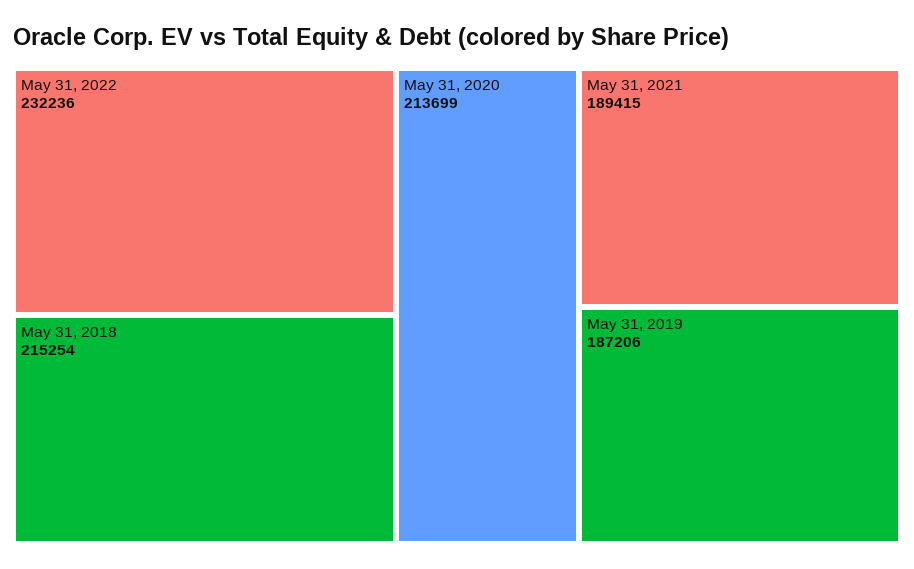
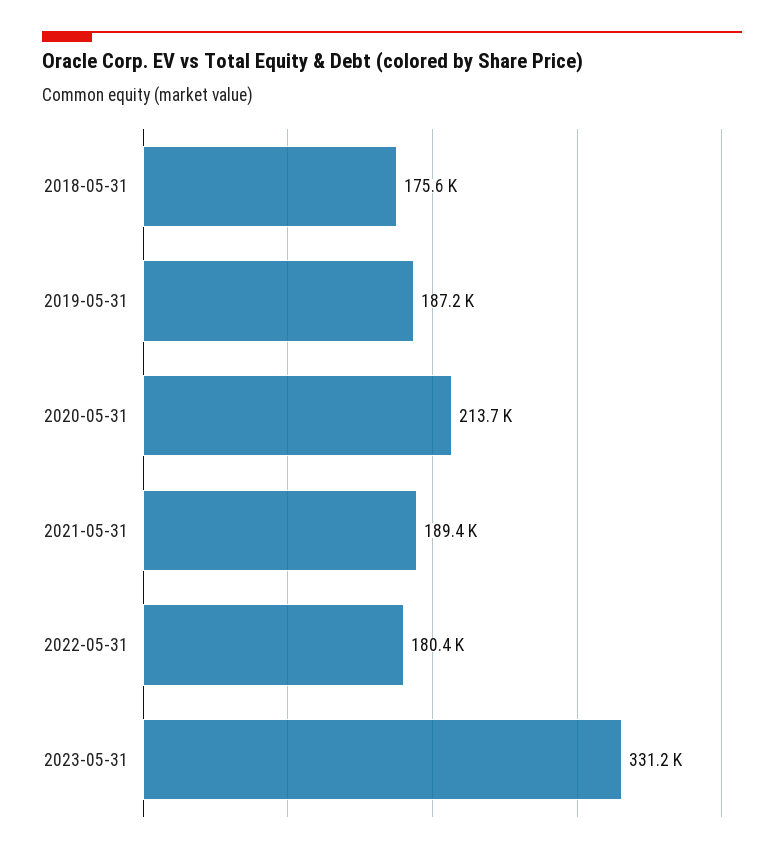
May 31, 2022: 232236 -> 180400
May 31, 2018: 215254 -> 175600
2023-05-31: none -> 331200

